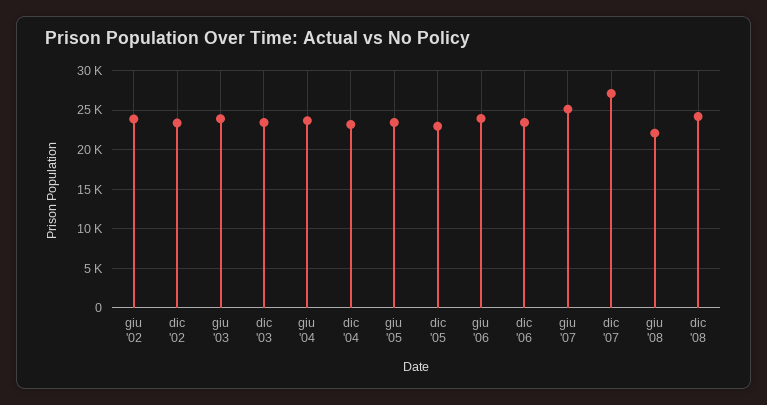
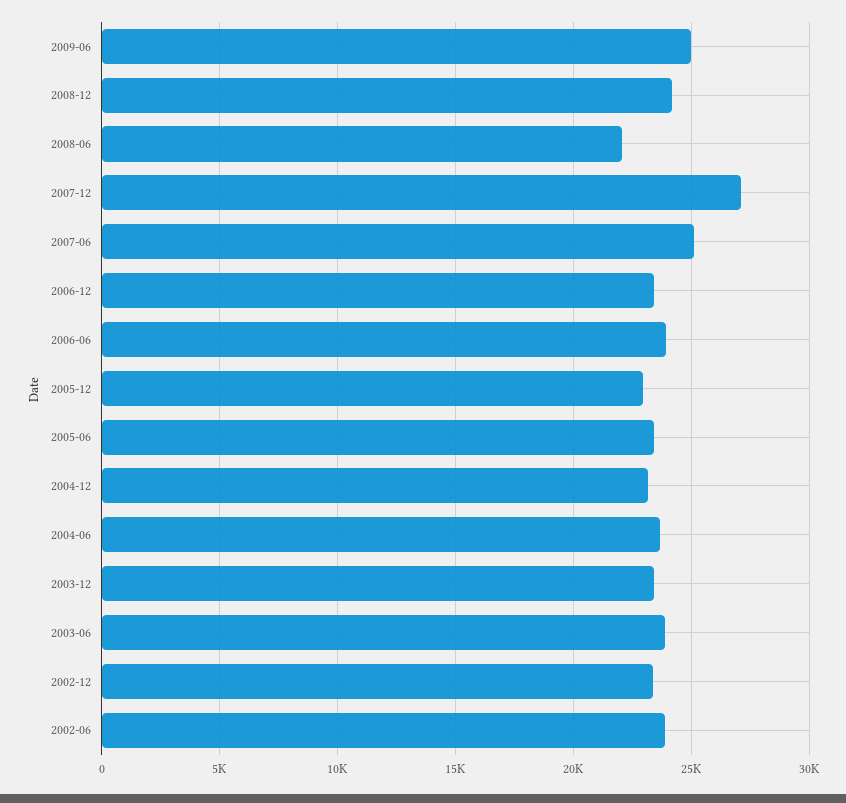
2009-06: none -> 25000

